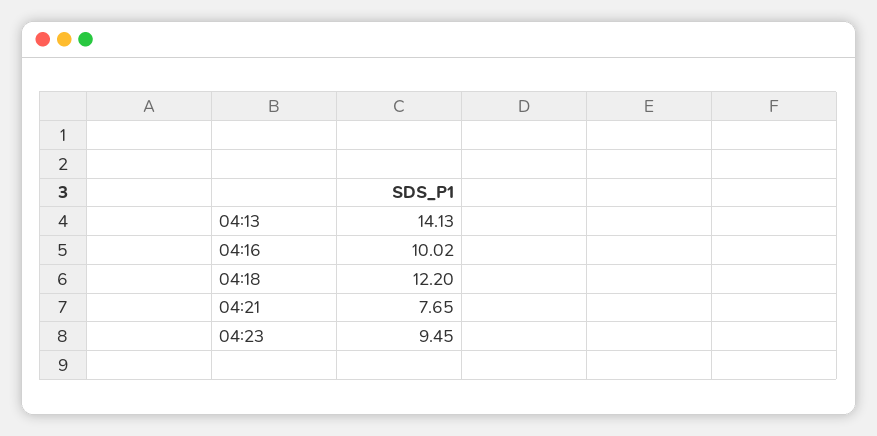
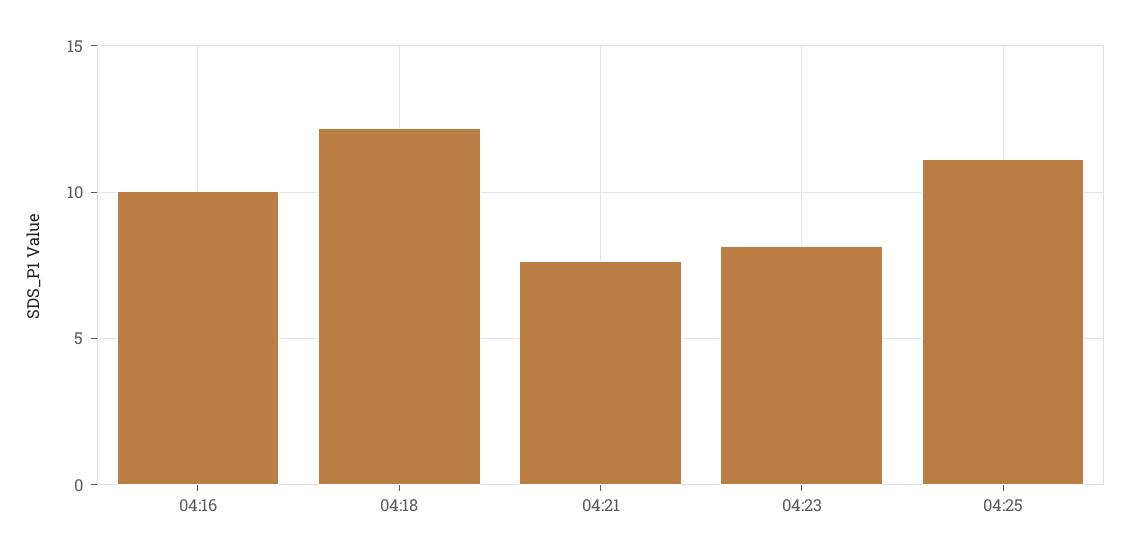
04:13: 14.13 -> none
04:23: 9.45 -> 8
04:25: none -> 11

